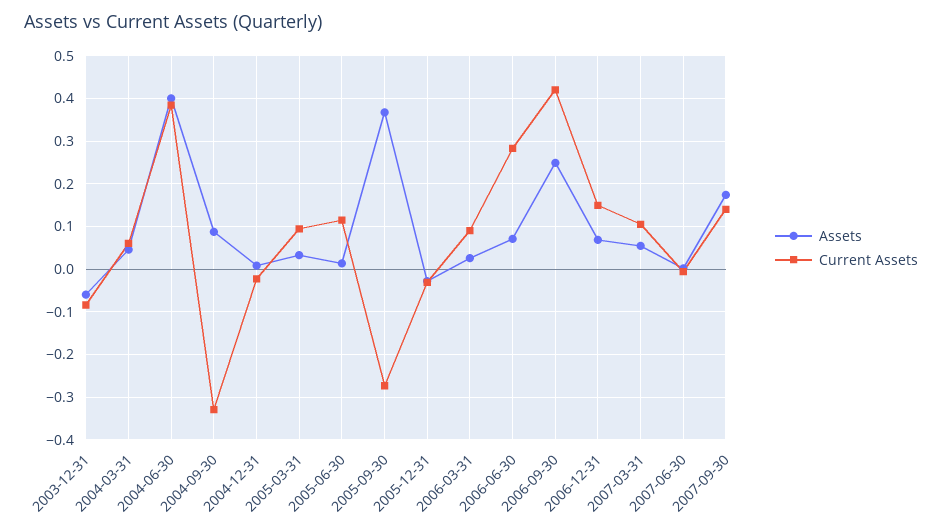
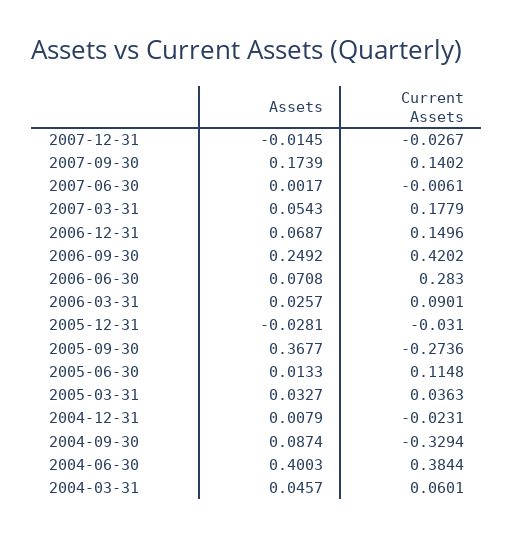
Assets, 2003-12-31: -0.06 -> none
Current Assets, 2003-12-31: -0.08 -> none
Current Assets, 2005-03-31: 0.1 -> 0.0363
Current Assets, 2007-03-31: 0.1 -> 0.1779
Assets, 2007-12-31: none -> -0.0145
Current Assets, 2007-12-31: none -> -0.0267

